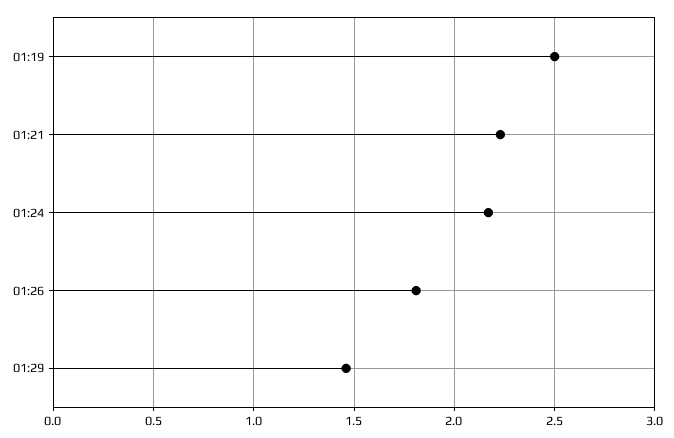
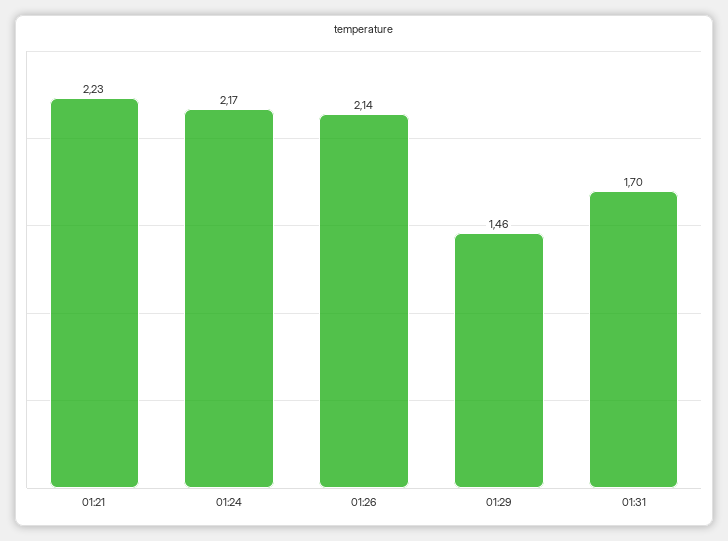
01:19: 2.5 -> none
01:26: 1.8 -> 2.14
01:31: none -> 1.7

